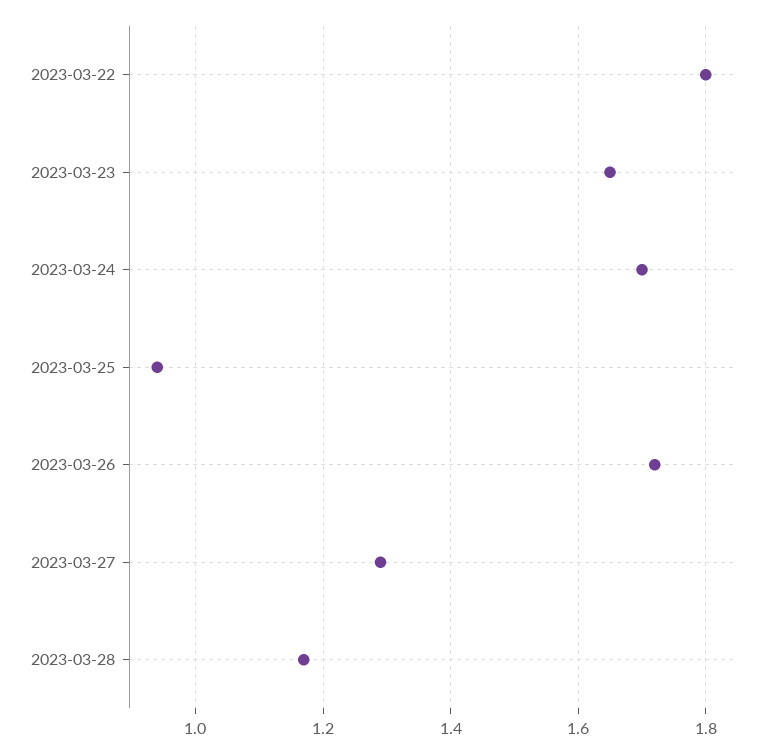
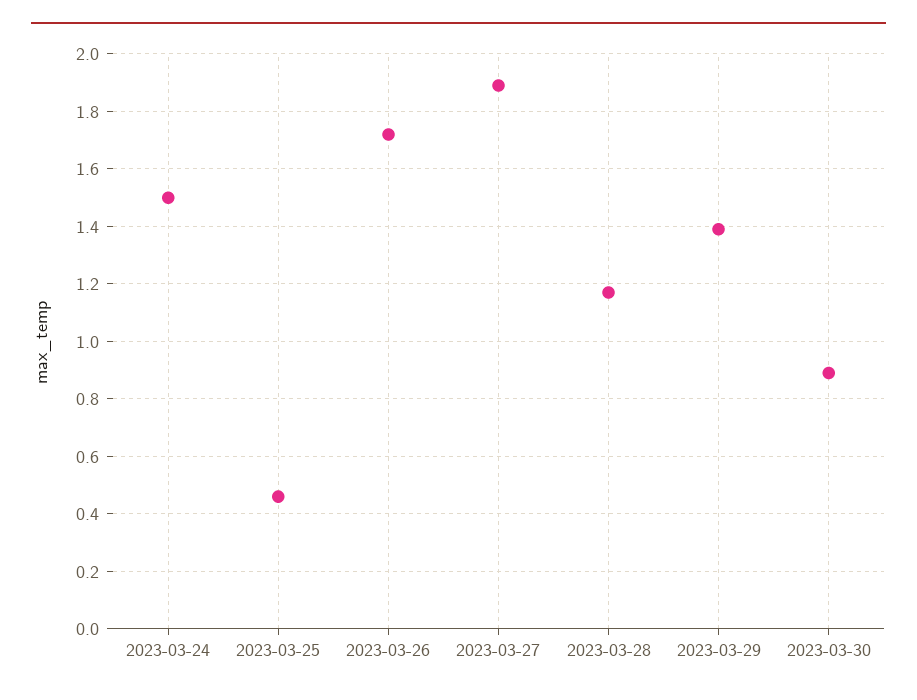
2023-03-22: 1.8 -> none
2023-03-23: 1.65 -> none
2023-03-24: 1.7 -> 1.5
2023-03-25: 0.95 -> 0.45
2023-03-27: 1.3 -> 1.9
2023-03-29: none -> 1.4
2023-03-30: none -> 0.9

